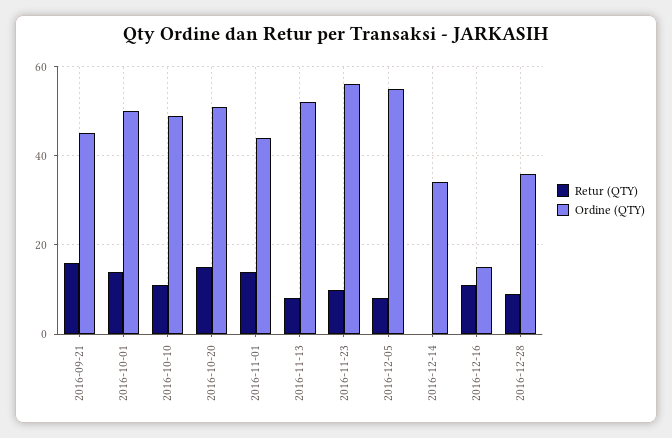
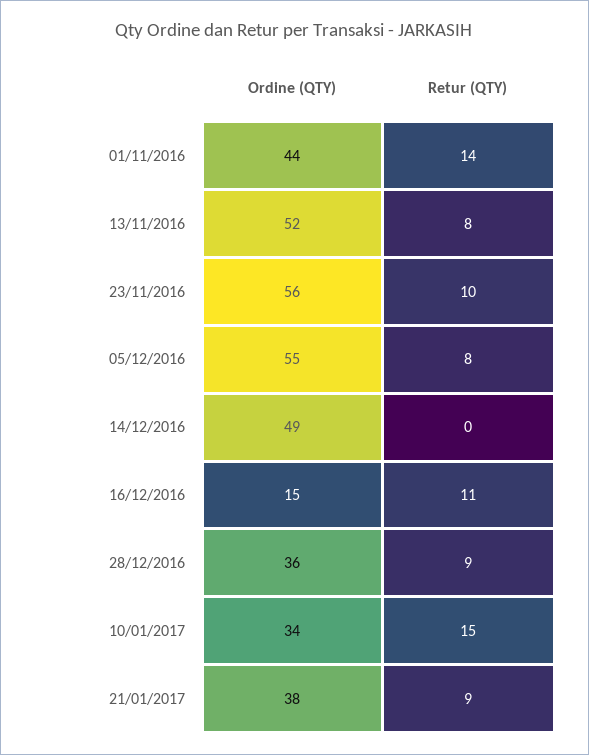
Retur (QTY), 2016-09-21: 15 -> none
Ordine (QTY), 2016-09-21: 45 -> none
Retur (QTY), 2016-10-01: 15 -> none
Ordine (QTY), 2016-10-01: 50 -> none
Retur (QTY), 2016-10-10: 10 -> none
Ordine (QTY), 2016-10-10: 50 -> none
Retur (QTY), 2016-10-20: 15 -> none
Ordine (QTY), 2016-10-20: 50 -> none
Ordine (QTY), 2016-12-14: 35 -> 49
Ordine (QTY), 10/01/2017: none -> 34
Retur (QTY), 10/01/2017: none -> 15
Ordine (QTY), 21/01/2017: none -> 38
Retur (QTY), 21/01/2017: none -> 9

